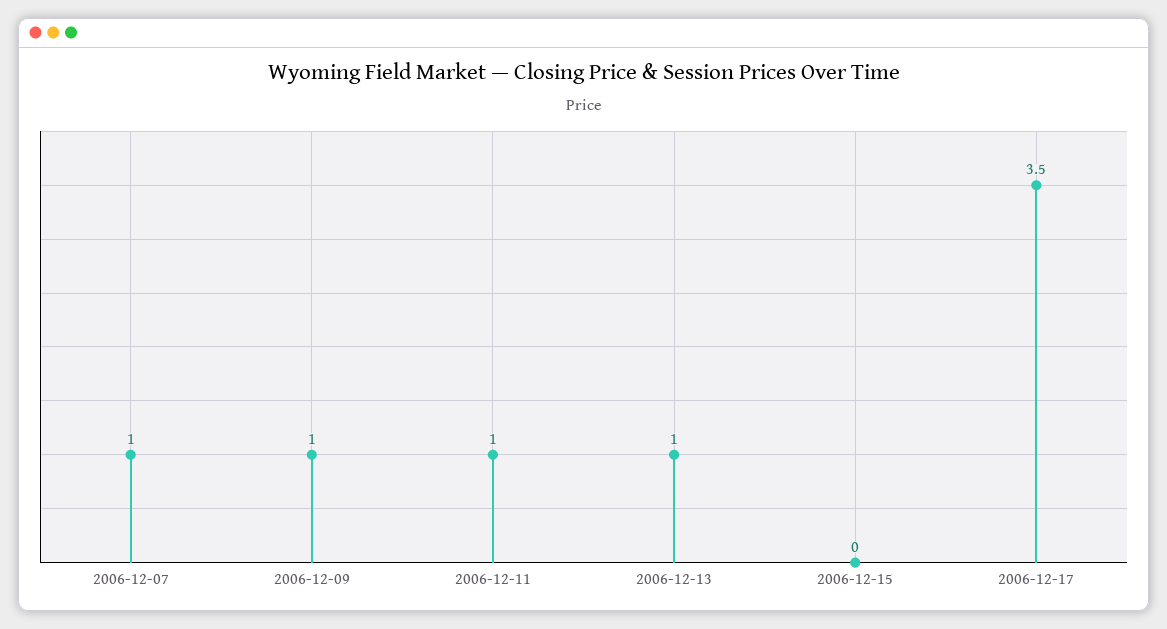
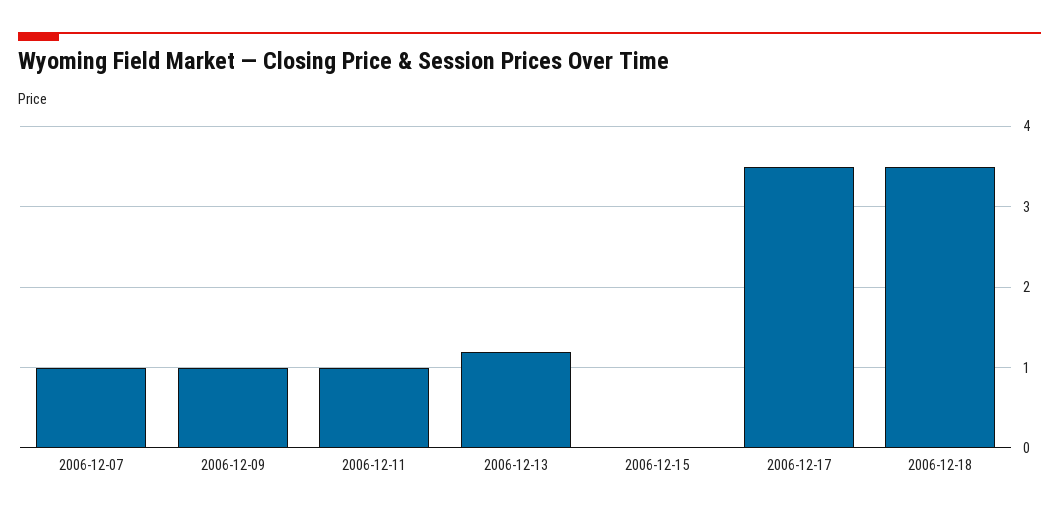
2006-12-13: 1 -> 1.2
2006-12-18: none -> 3.5

